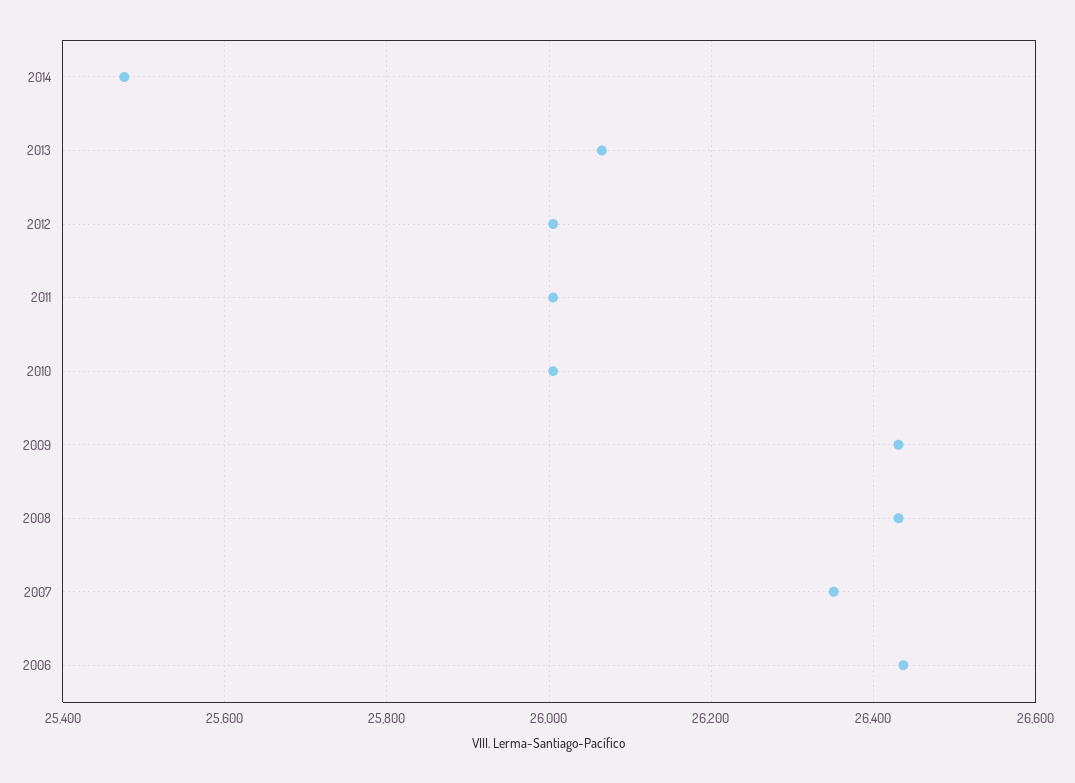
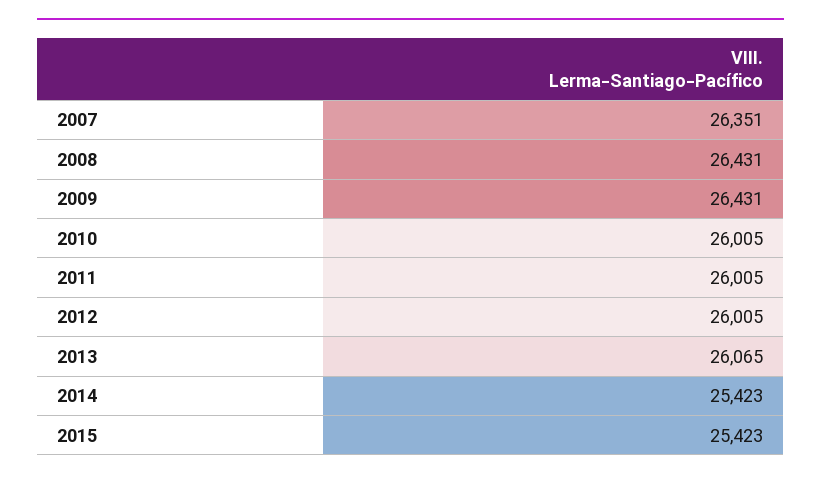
2014: 25480 -> 25423
2006: 26440 -> none
2015: none -> 25423

